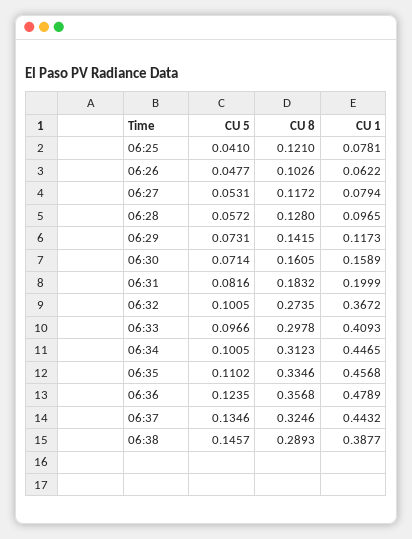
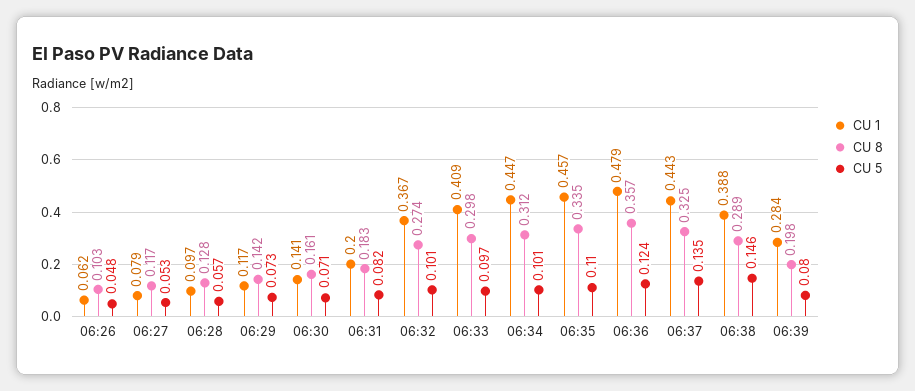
CU 5, 06:25: 0.041 -> none
CU 8, 06:25: 0.121 -> none
CU 1, 06:25: 0.0781 -> none
CU 1, 06:30: 0.1589 -> 0.141
CU 1, 06:39: none -> 0.284
CU 8, 06:39: none -> 0.198
CU 5, 06:39: none -> 0.08

